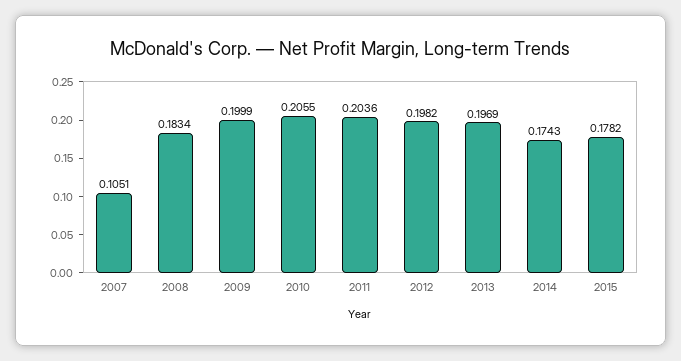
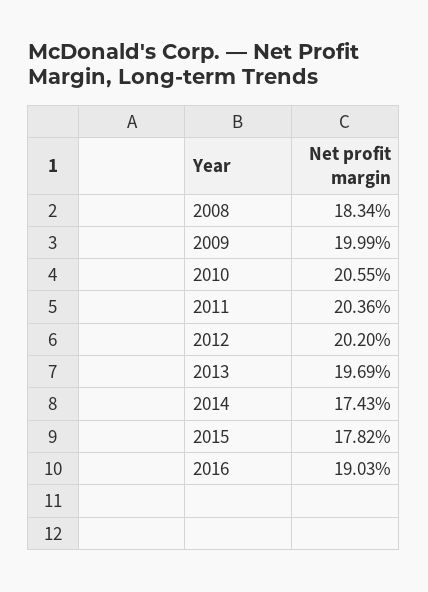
2007: 0.1051 -> none
2012: 0.1982 -> 0.202
2016: none -> 0.1903

